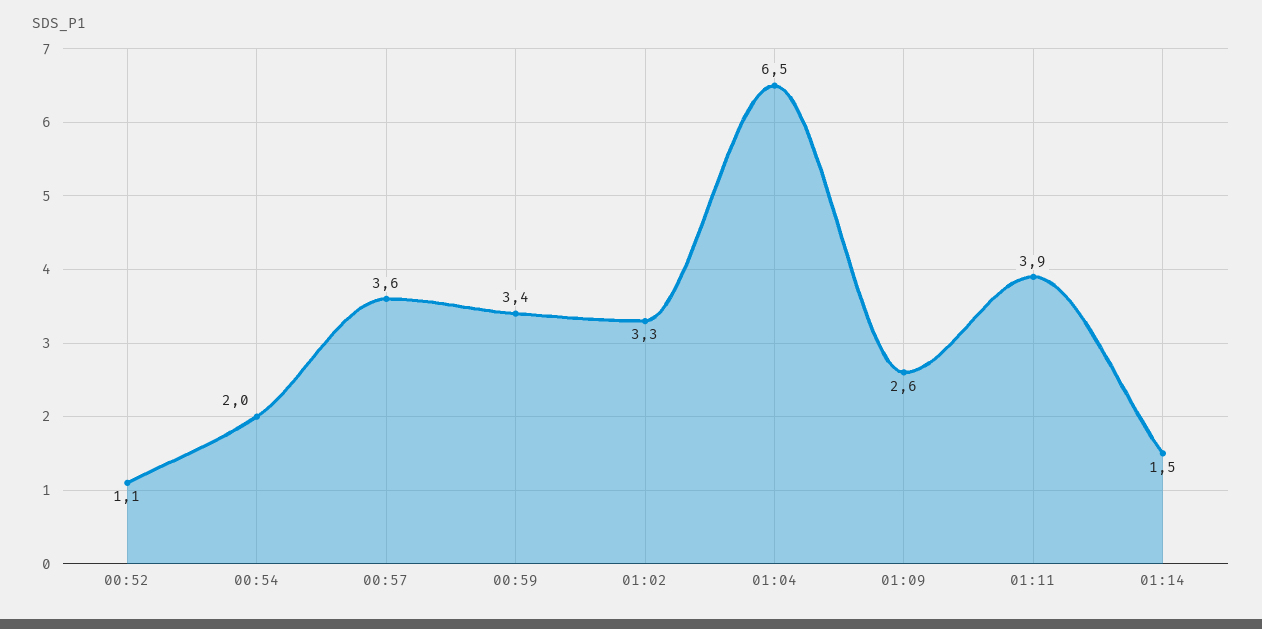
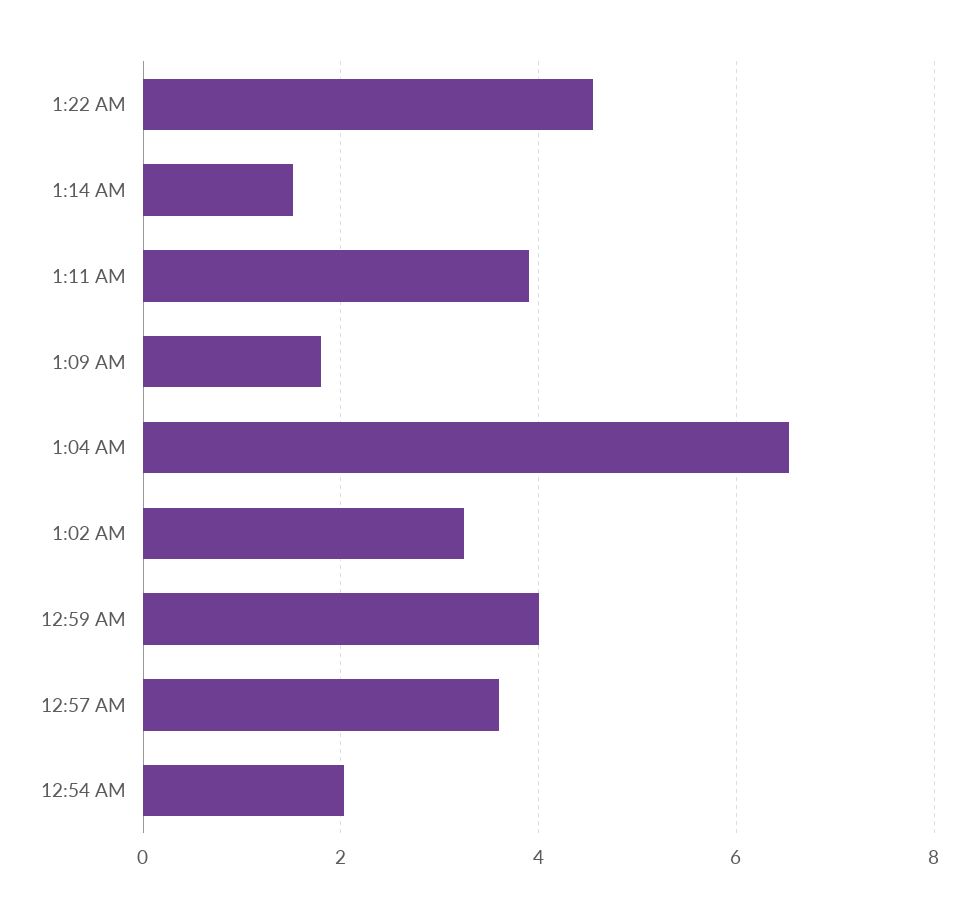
00:52: 1.1 -> none
00:59: 3.4 -> 4
01:09: 2.6 -> 1.8
1:22 AM: none -> 4.6

